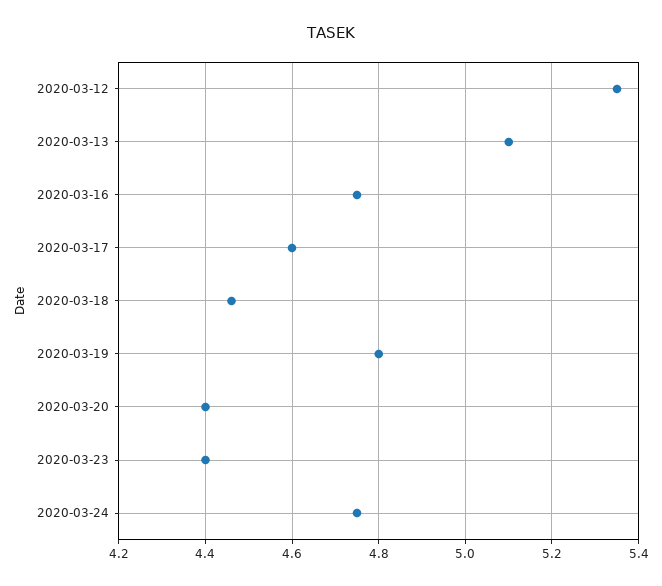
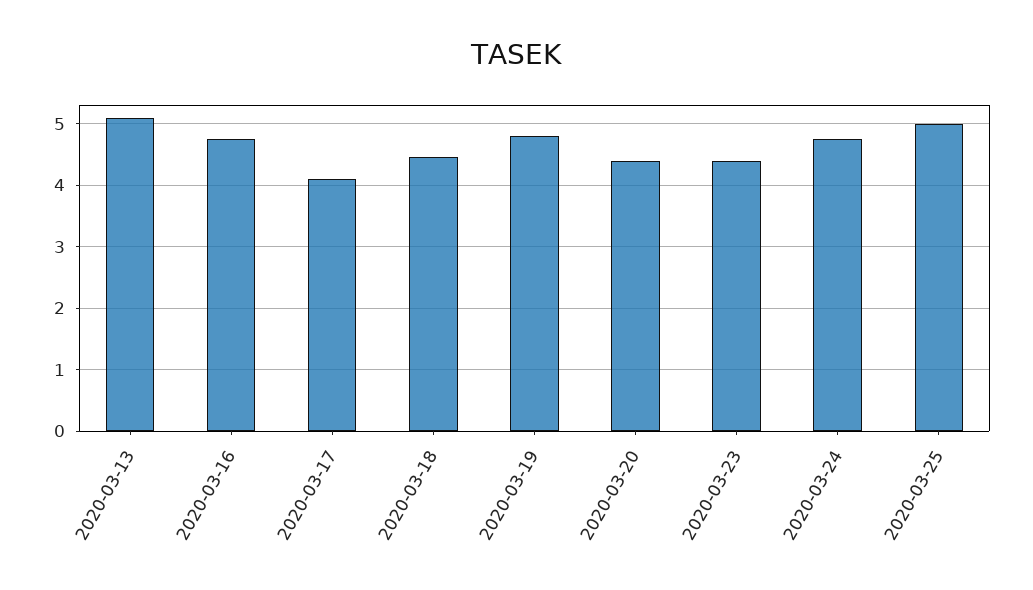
2020-03-12: 5.35 -> none
2020-03-17: 4.6 -> 4.1
2020-03-25: none -> 5

